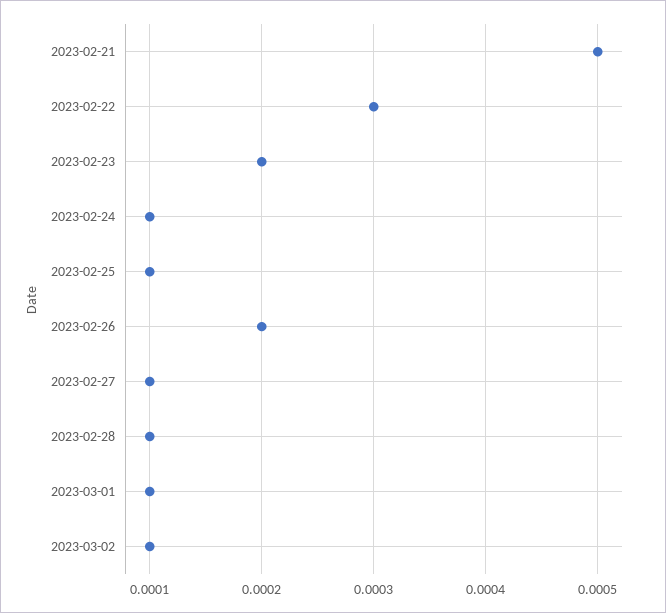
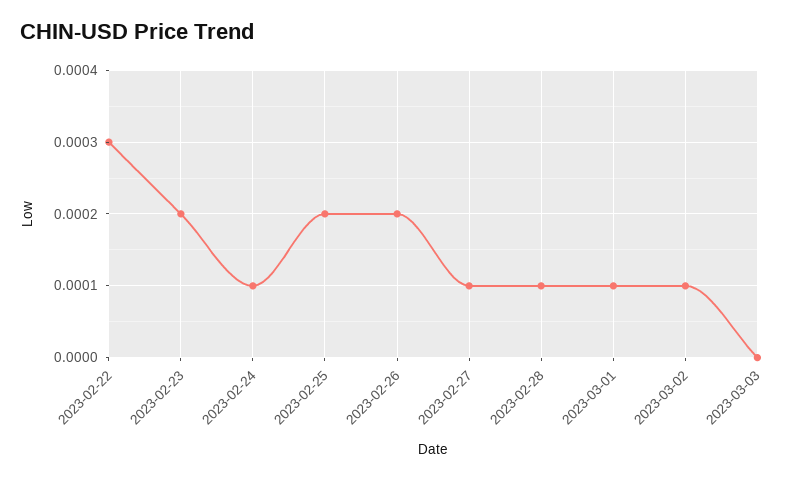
2023-02-21: 0.0005 -> none
2023-02-25: 0.0001 -> 0.0002
2023-03-03: none -> 0

